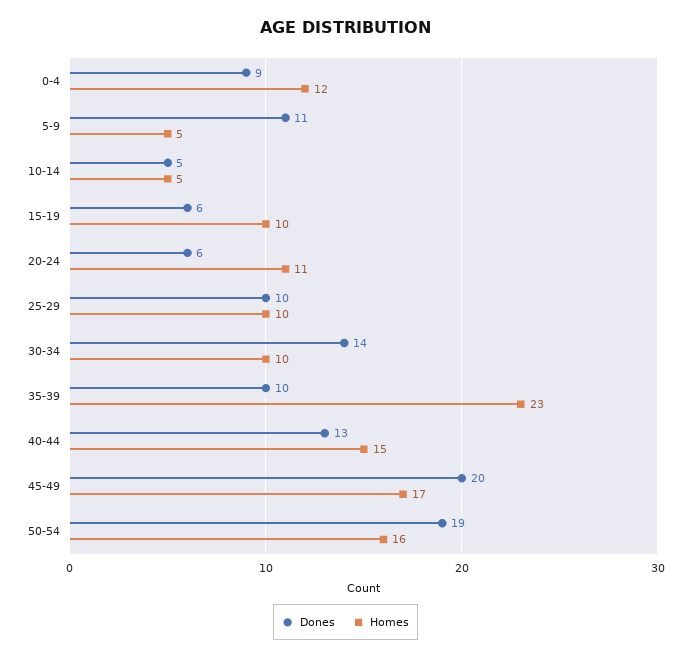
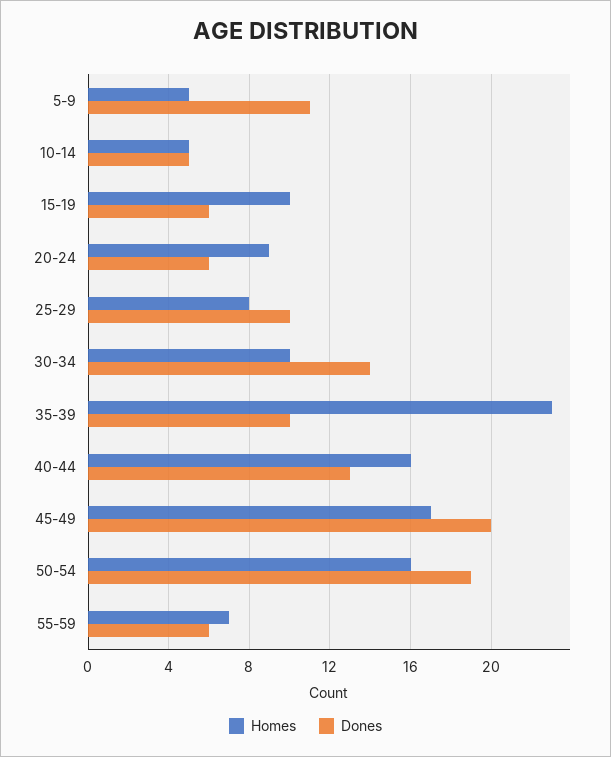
Dones, 0-4: 9 -> none
Homes, 0-4: 12 -> none
Homes, 20-24: 11 -> 9
Homes, 25-29: 10 -> 8
Homes, 40-44: 15 -> 16
Homes, 55-59: none -> 7
Dones, 55-59: none -> 6

